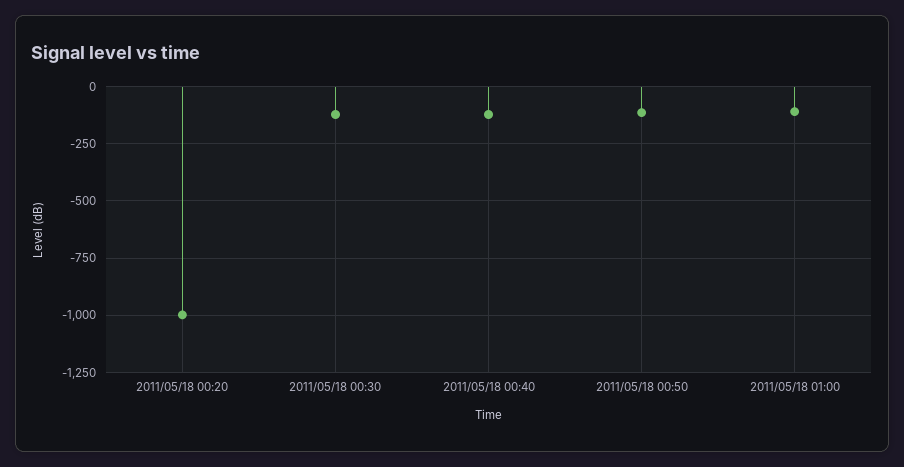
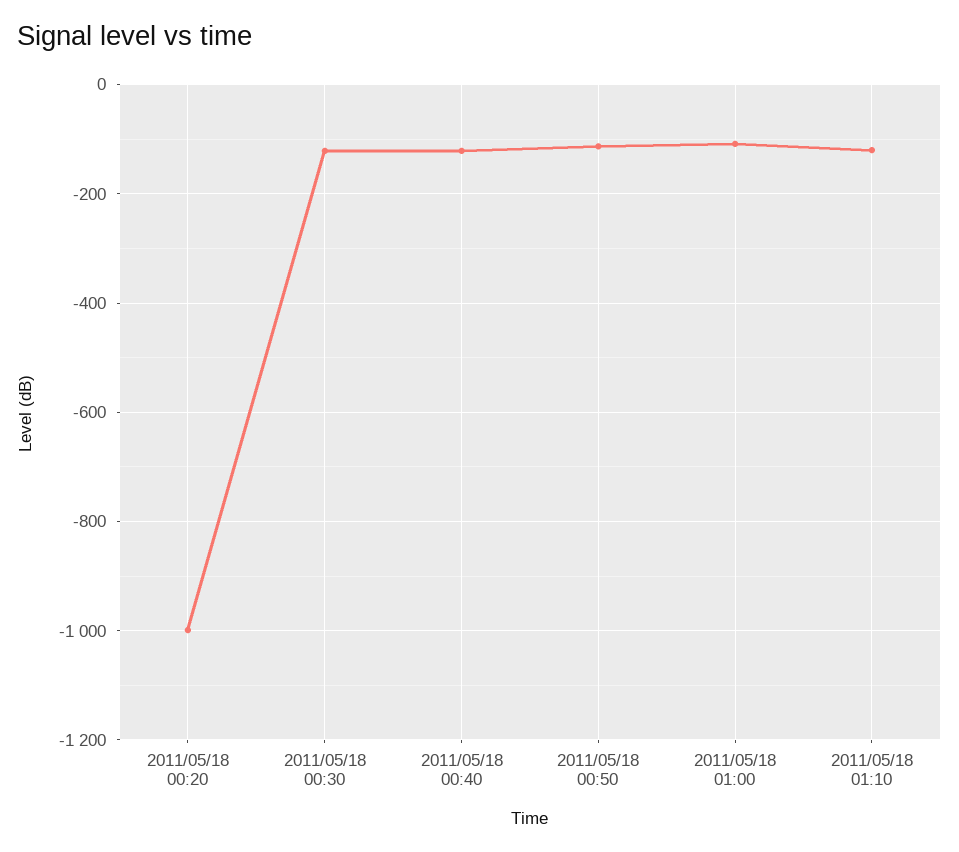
2011/05/18 01:10: none -> -120

